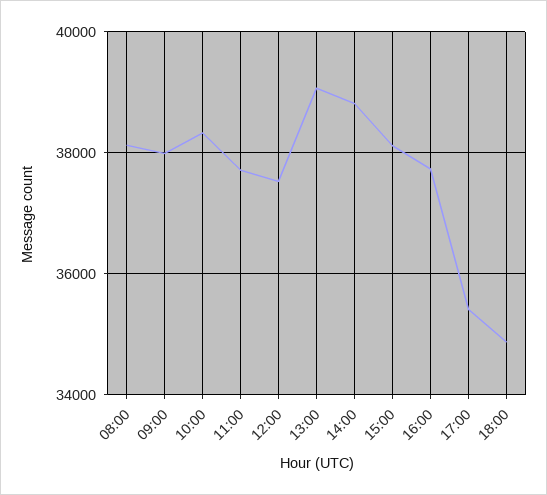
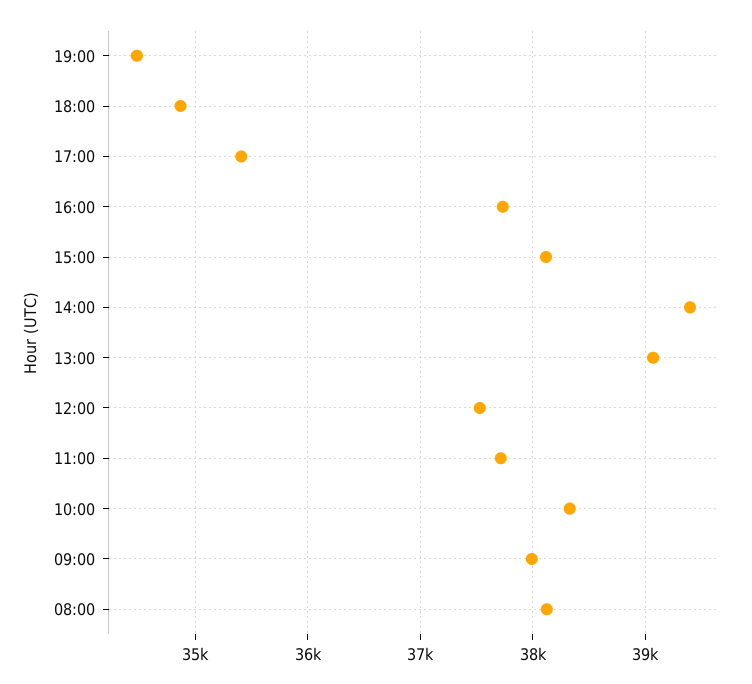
14:00: 38800 -> 39400
19:00: none -> 34500

